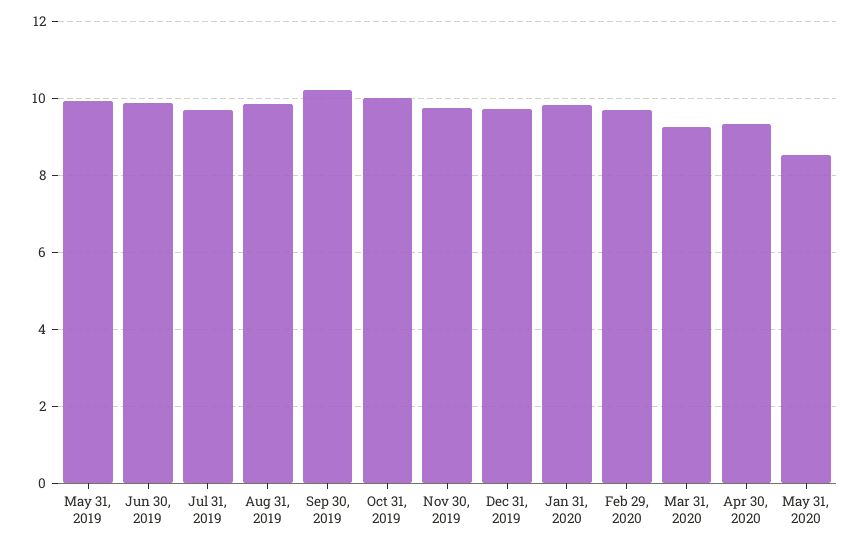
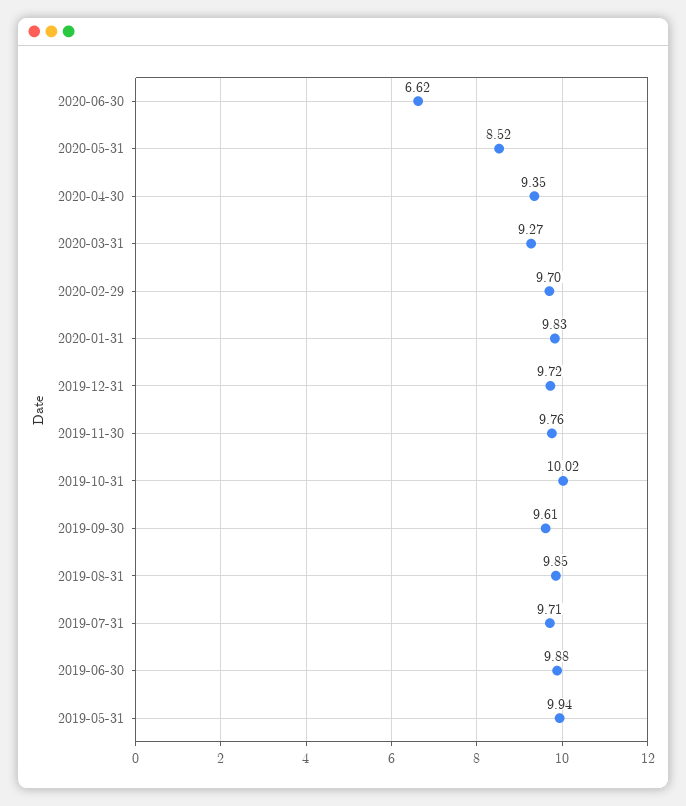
Sep 30, 2019: 10.2 -> 9.61
2020-06-30: none -> 6.62

